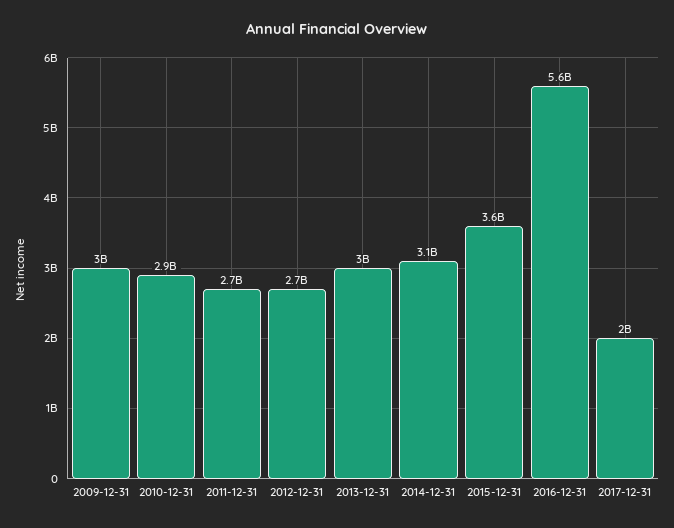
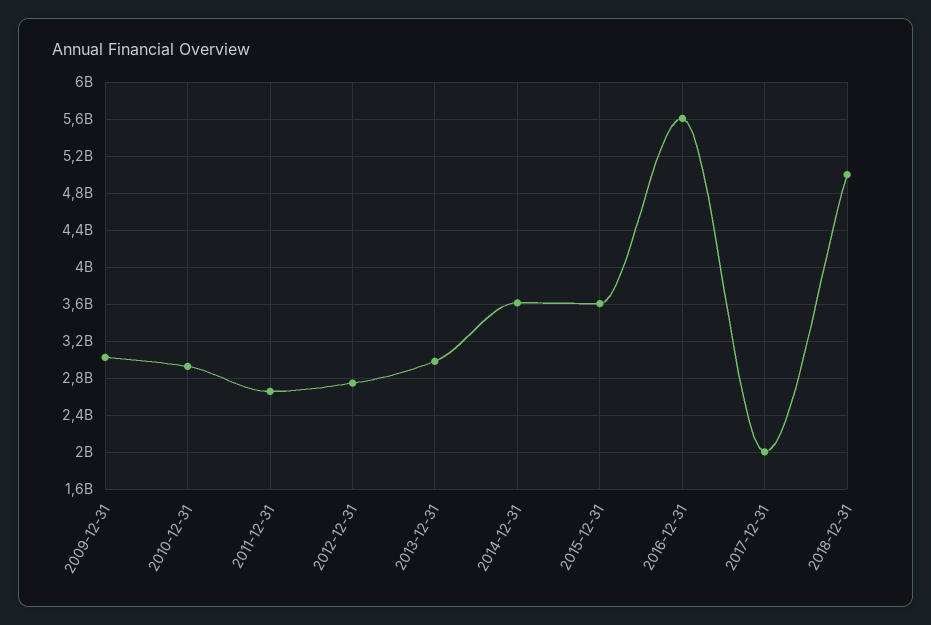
2014-12-31: 3100000000 -> 3600000000
2018-12-31: none -> 5000000000

